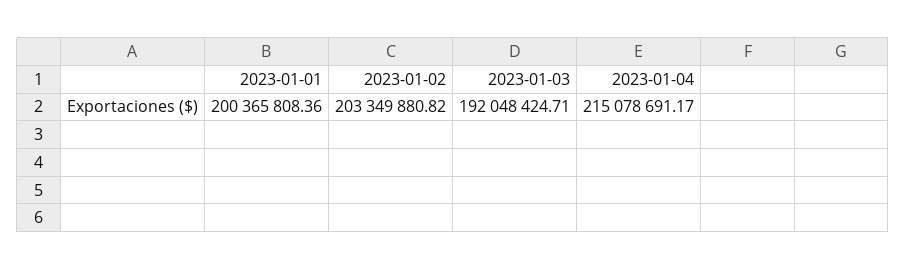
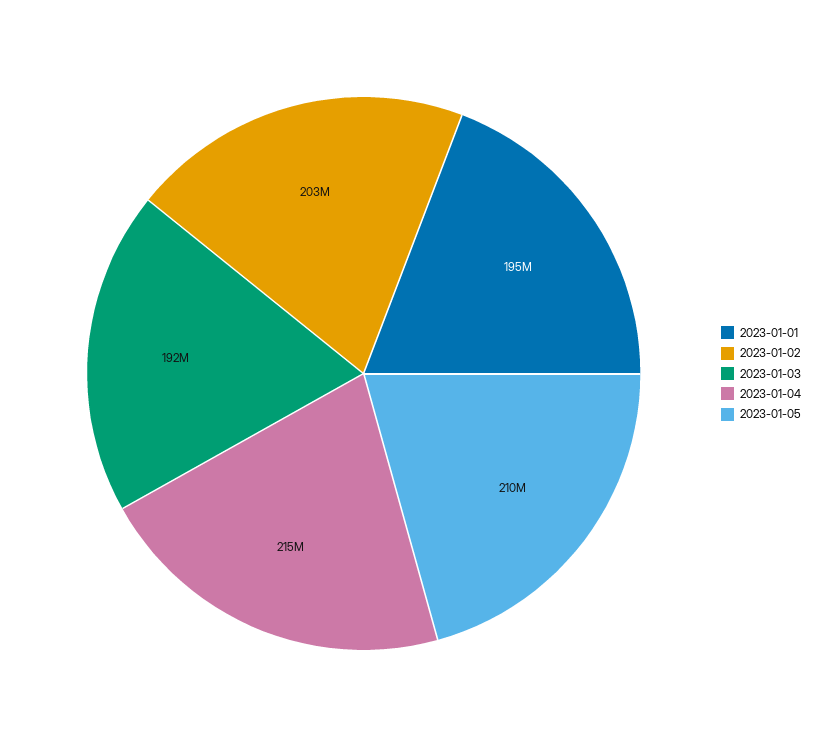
2023-01-01: 200365808.36 -> 195000000
2023-01-05: none -> 210000000

